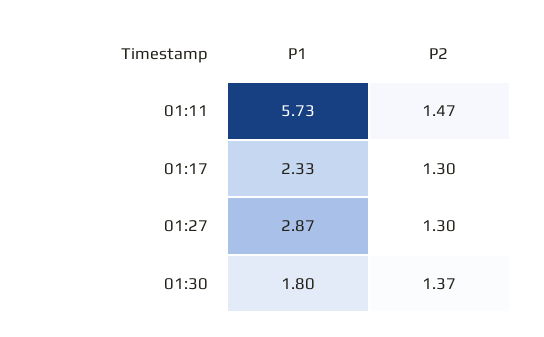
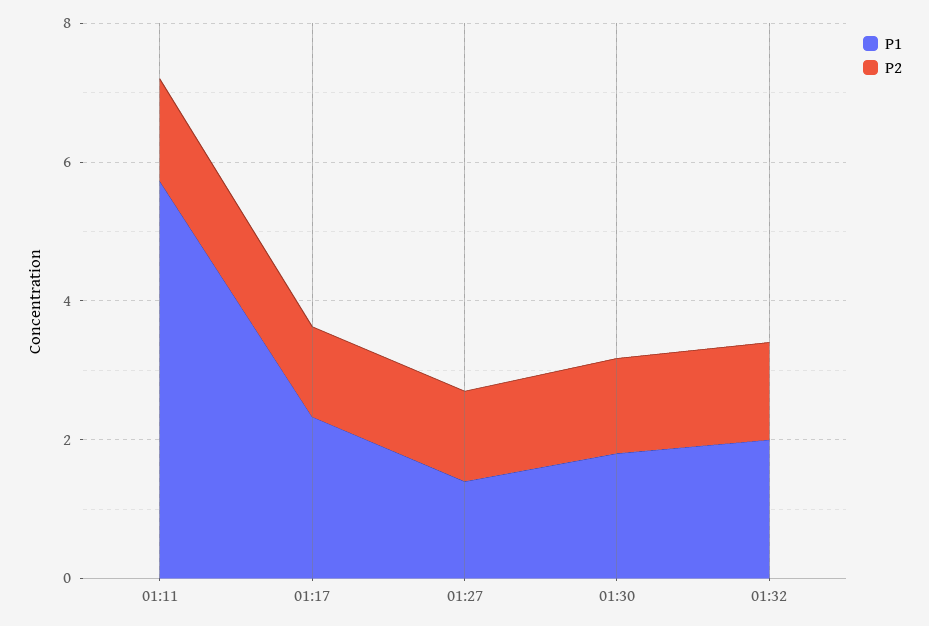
P1, 01:27: 2.87 -> 1.5
P1, 01:32: none -> 2
P2, 01:32: none -> 1.5

